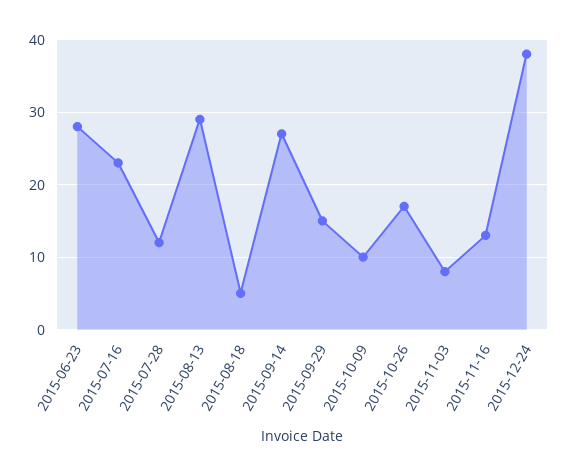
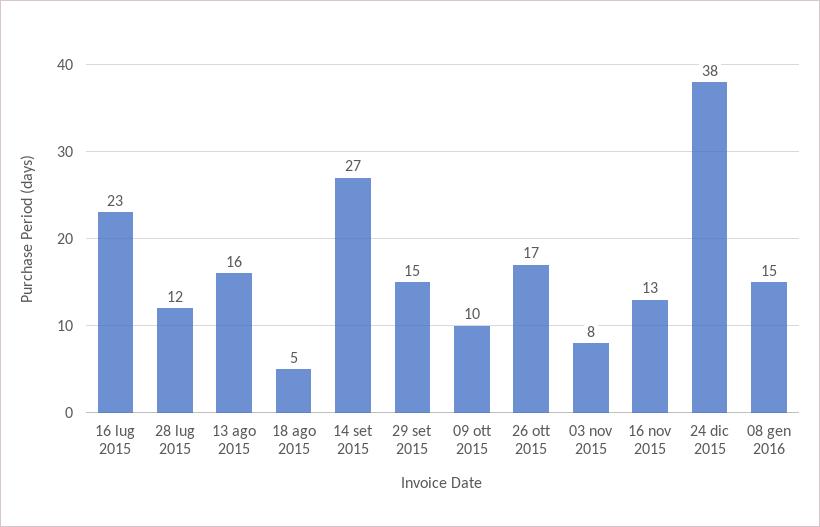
2015-06-23: 28 -> none
2015-08-13: 29 -> 16
08 gen 2016: none -> 15

